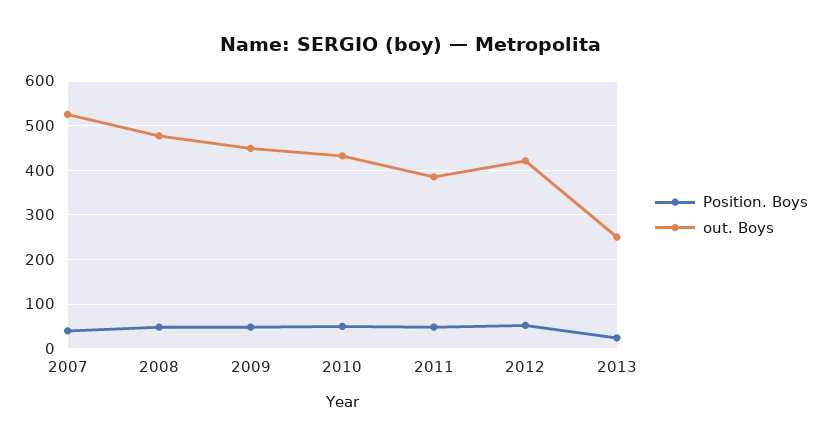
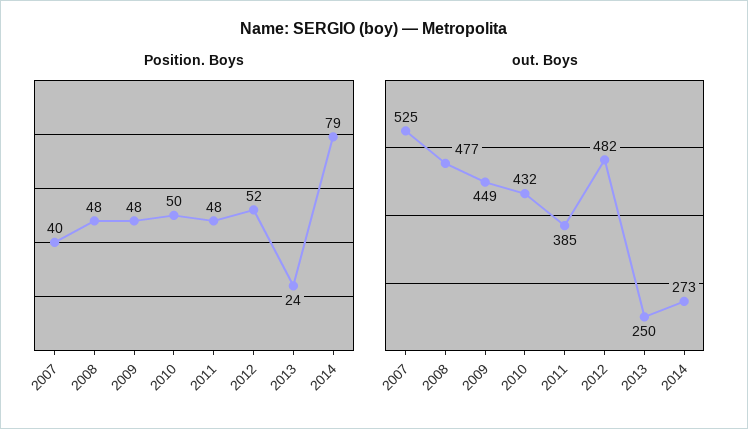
out. Boys, 2012: 420 -> 482
Position. Boys, 2014: none -> 79
out. Boys, 2014: none -> 273

